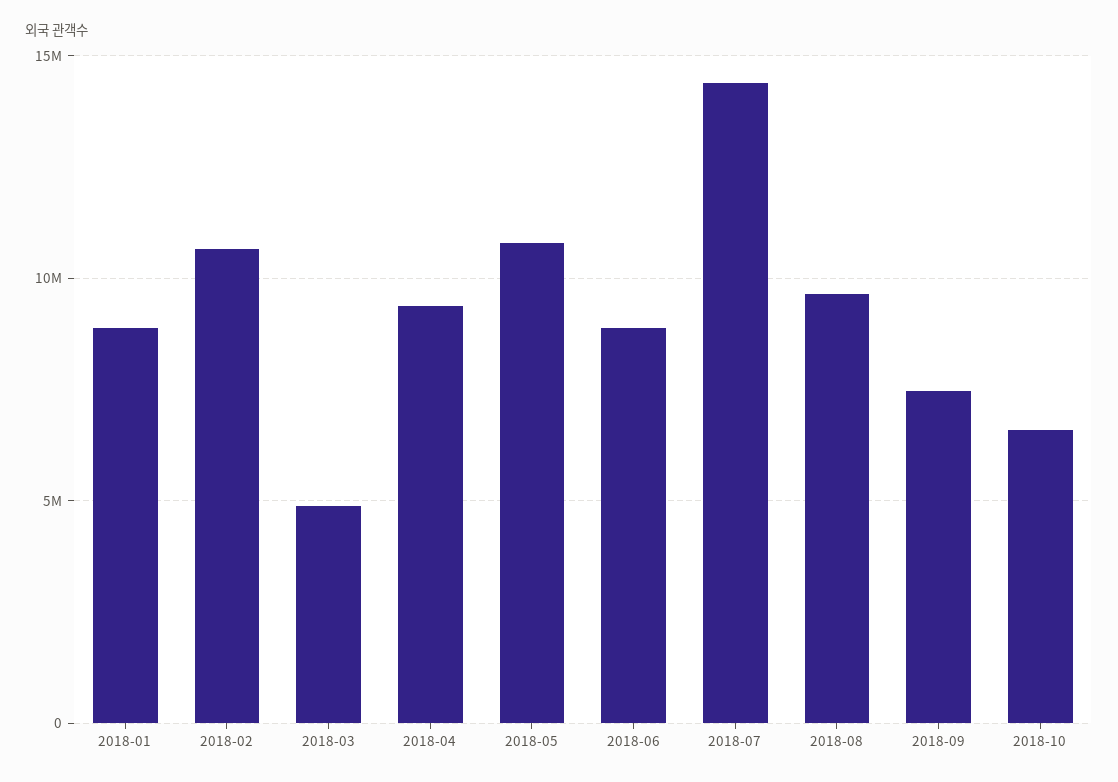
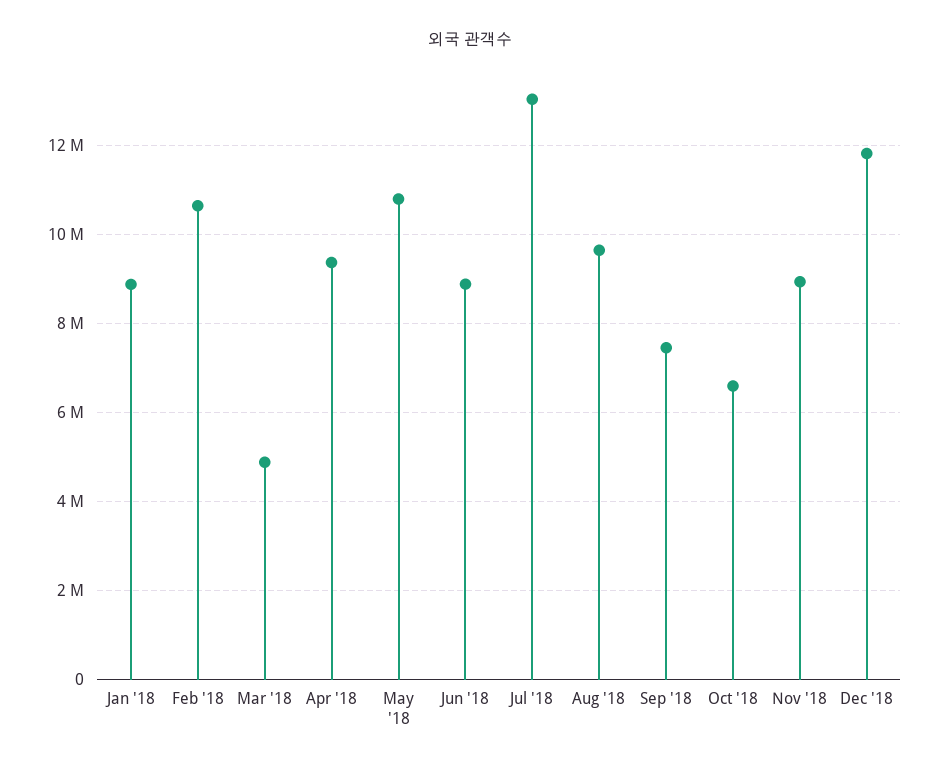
2018-07: 14500000 -> 13000000
Nov '18: none -> 9000000
Dec '18: none -> 11800000

